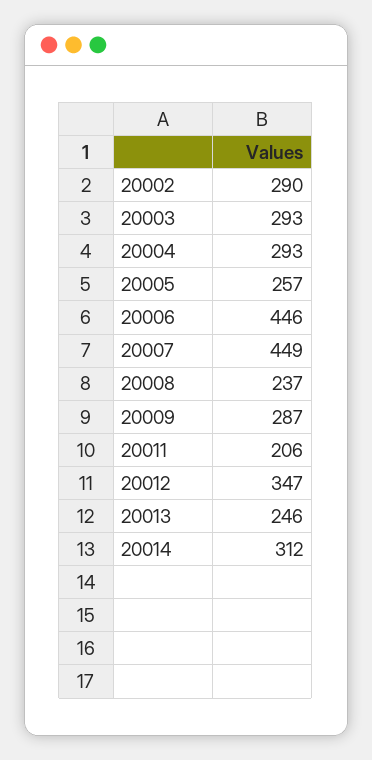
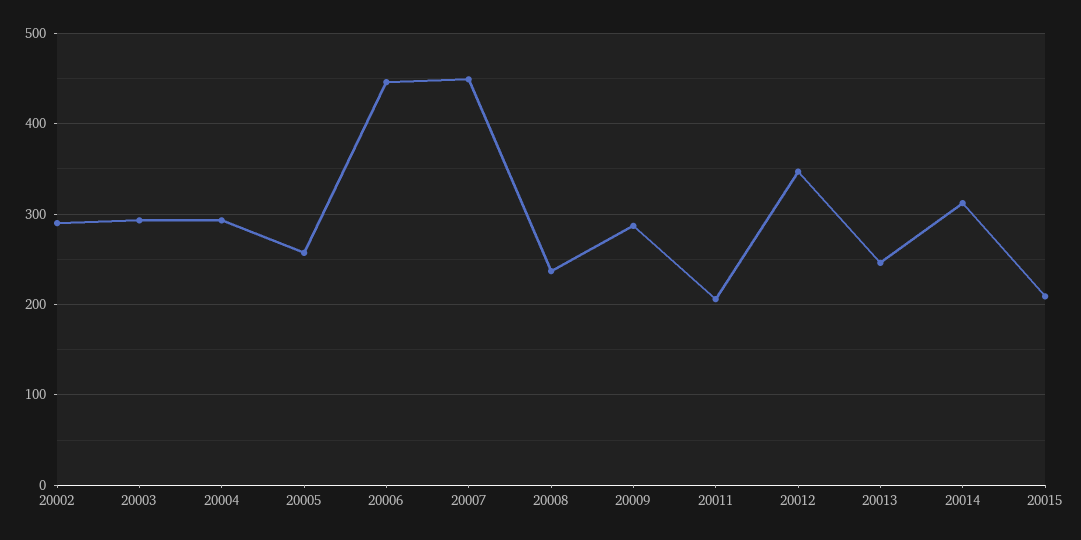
20015: none -> 210

